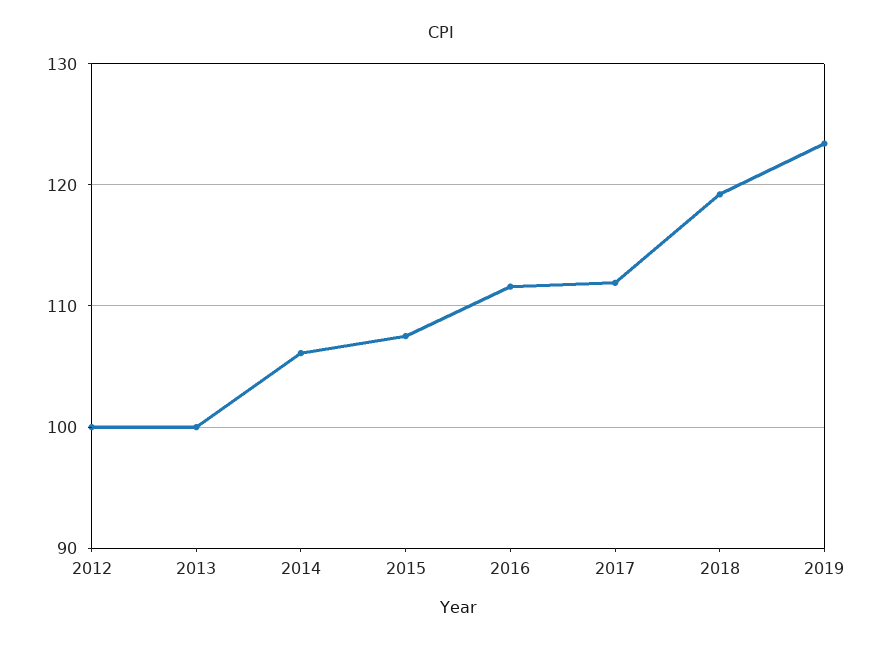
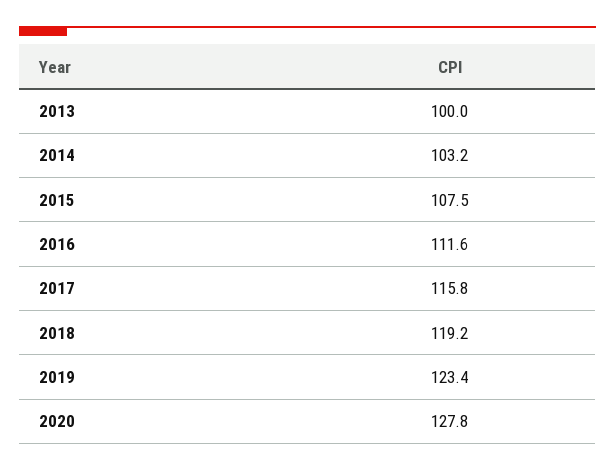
2012: 100 -> none
2014: 106 -> 103.2
2017: 112 -> 115.8
2020: none -> 127.8

